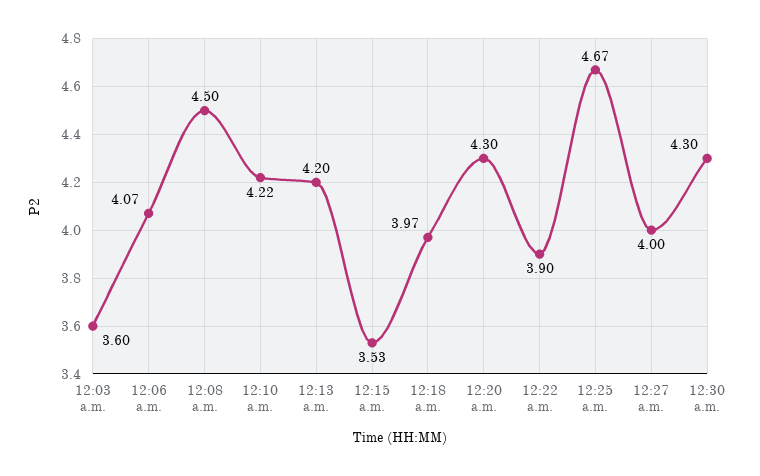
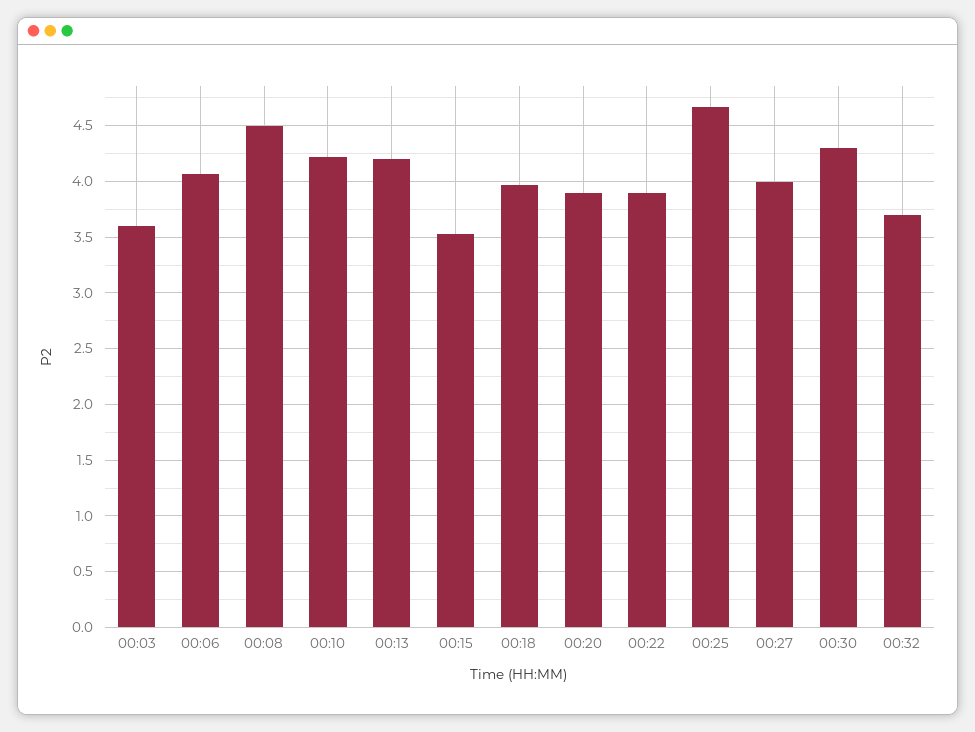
12:20 a.m.: 4.3 -> 3.9
00:32: none -> 3.7

